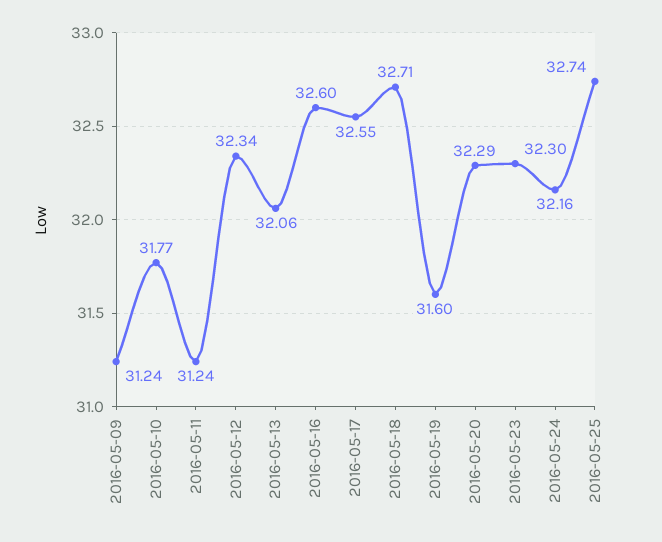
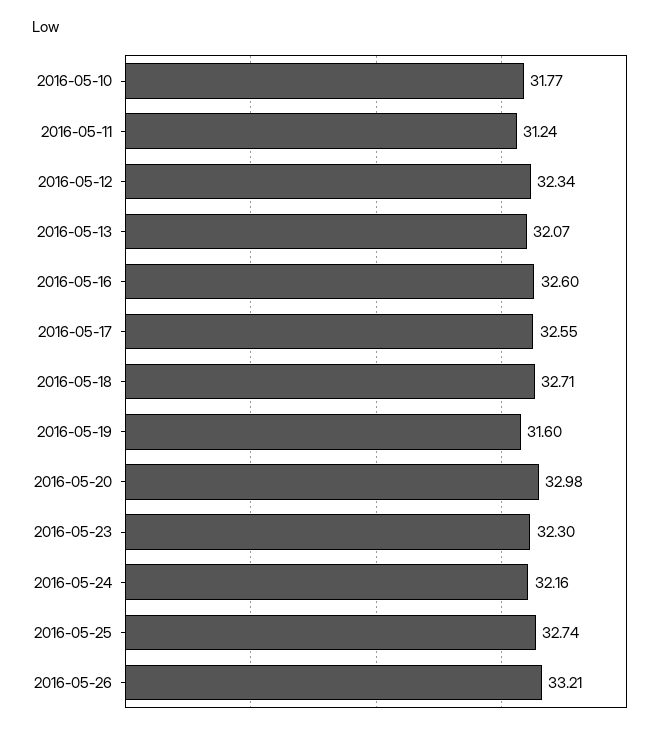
2016-05-09: 31.24 -> none
2016-05-13: 32.06 -> 32.07
2016-05-20: 32.29 -> 32.98
2016-05-26: none -> 33.21

